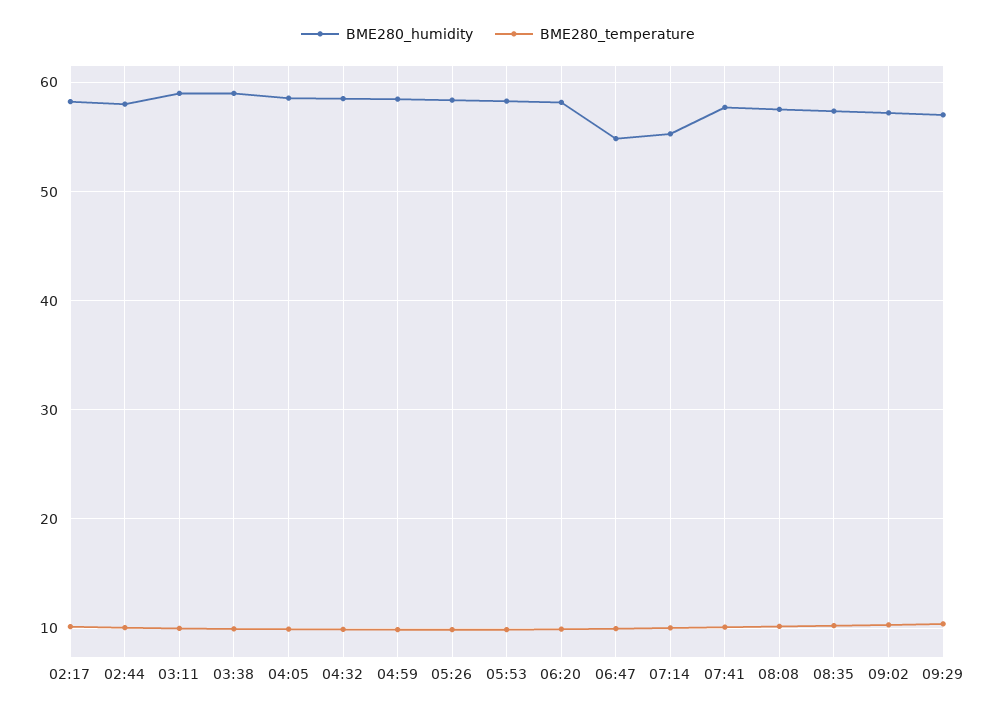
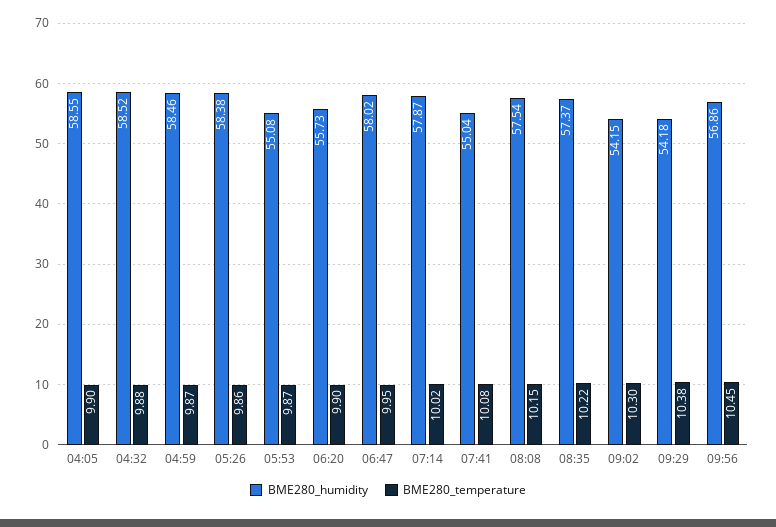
BME280_humidity, 02:17: 58 -> none
BME280_temperature, 02:17: 10 -> none
BME280_humidity, 02:44: 58 -> none
BME280_temperature, 02:44: 10 -> none
BME280_humidity, 03:11: 59 -> none
BME280_temperature, 03:11: 10 -> none
BME280_humidity, 03:38: 59 -> none
BME280_temperature, 03:38: 10 -> none
BME280_humidity, 05:53: 58 -> 55.08
BME280_humidity, 06:20: 58 -> 55.73
BME280_humidity, 06:47: 55 -> 58.02
BME280_humidity, 07:14: 55 -> 57.87
BME280_humidity, 07:41: 58 -> 55.04
BME280_humidity, 09:02: 57 -> 54.15
BME280_humidity, 09:29: 57 -> 54.18
BME280_humidity, 09:56: none -> 56.86
BME280_temperature, 09:56: none -> 10.45

